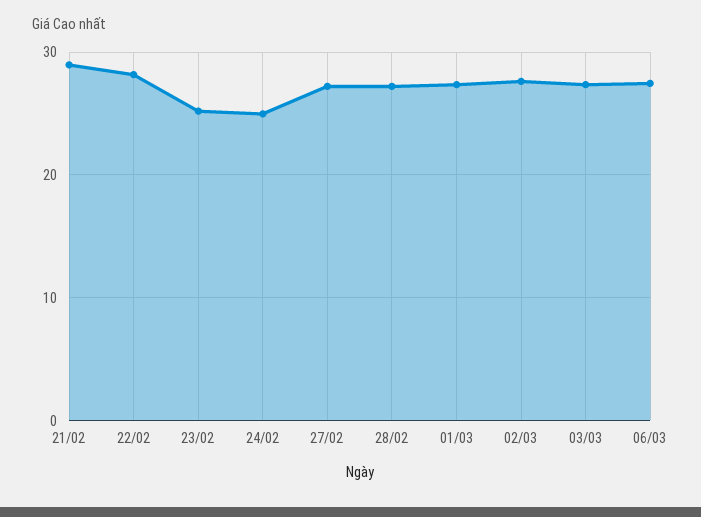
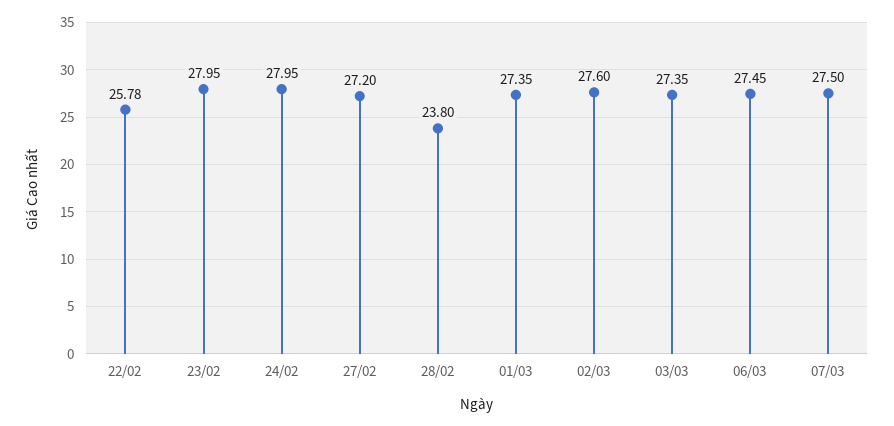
21/02: 29 -> none
22/02: 28 -> 25.78
23/02: 25 -> 27.95
24/02: 25 -> 27.95
28/02: 27 -> 23.8
07/03: none -> 27.5

